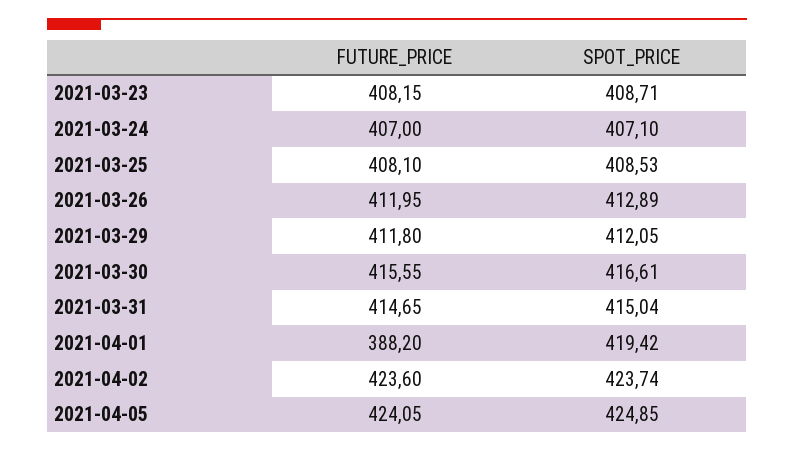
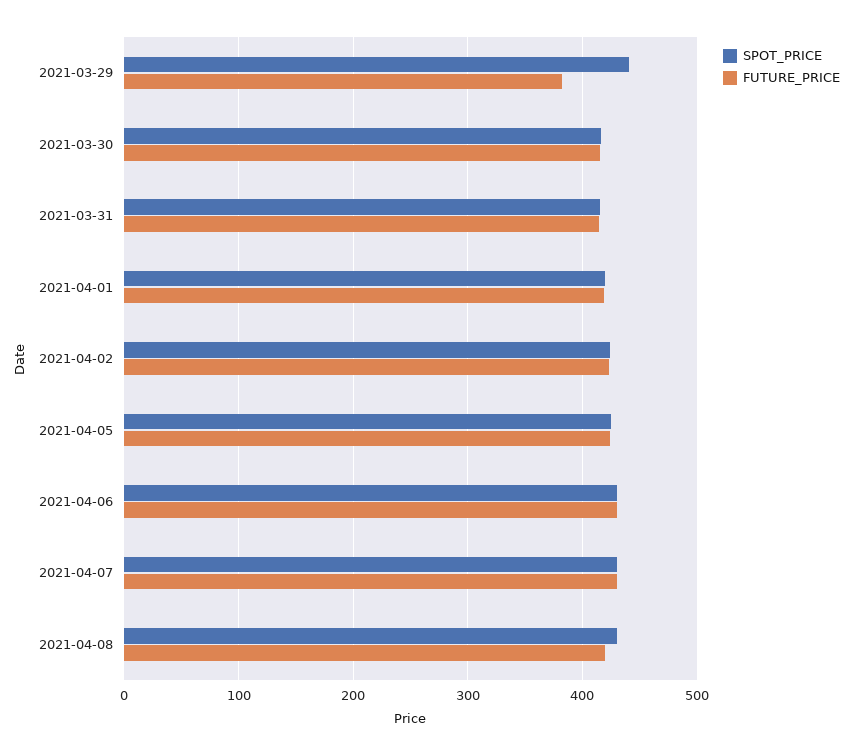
FUTURE_PRICE, 2021-03-23: 408.15 -> none
SPOT_PRICE, 2021-03-23: 408.71 -> none
FUTURE_PRICE, 2021-03-24: 407 -> none
SPOT_PRICE, 2021-03-24: 407.1 -> none
FUTURE_PRICE, 2021-03-25: 408.1 -> none
SPOT_PRICE, 2021-03-25: 408.53 -> none
FUTURE_PRICE, 2021-03-26: 411.95 -> none
SPOT_PRICE, 2021-03-26: 412.89 -> none
FUTURE_PRICE, 2021-03-29: 411.8 -> 380
SPOT_PRICE, 2021-03-29: 412.05 -> 440
FUTURE_PRICE, 2021-04-01: 388.2 -> 420
SPOT_PRICE, 2021-04-06: none -> 430
FUTURE_PRICE, 2021-04-06: none -> 430
SPOT_PRICE, 2021-04-07: none -> 430
FUTURE_PRICE, 2021-04-07: none -> 430
SPOT_PRICE, 2021-04-08: none -> 430
FUTURE_PRICE, 2021-04-08: none -> 420

